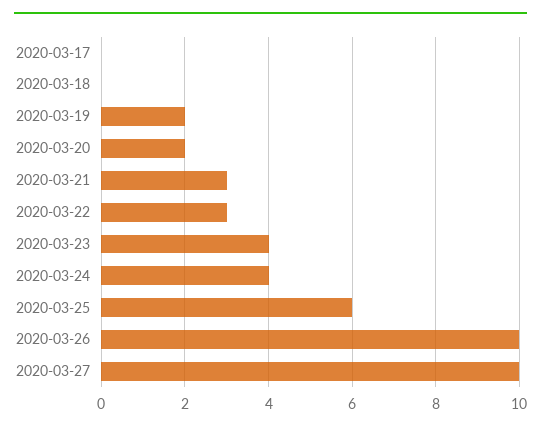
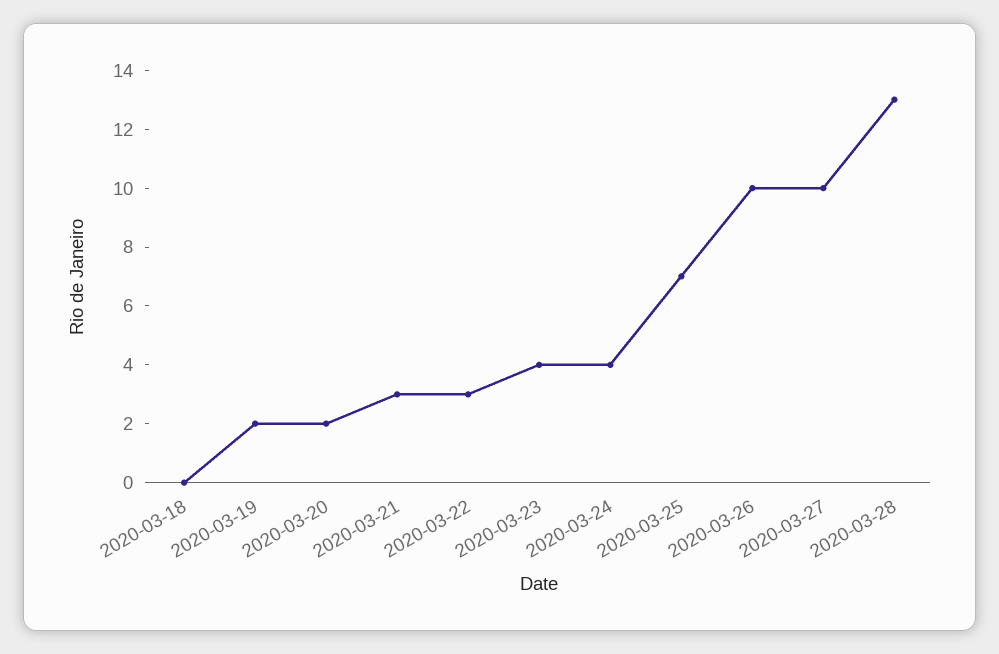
2020-03-17: 0 -> none
2020-03-25: 6 -> 7
2020-03-28: none -> 13

